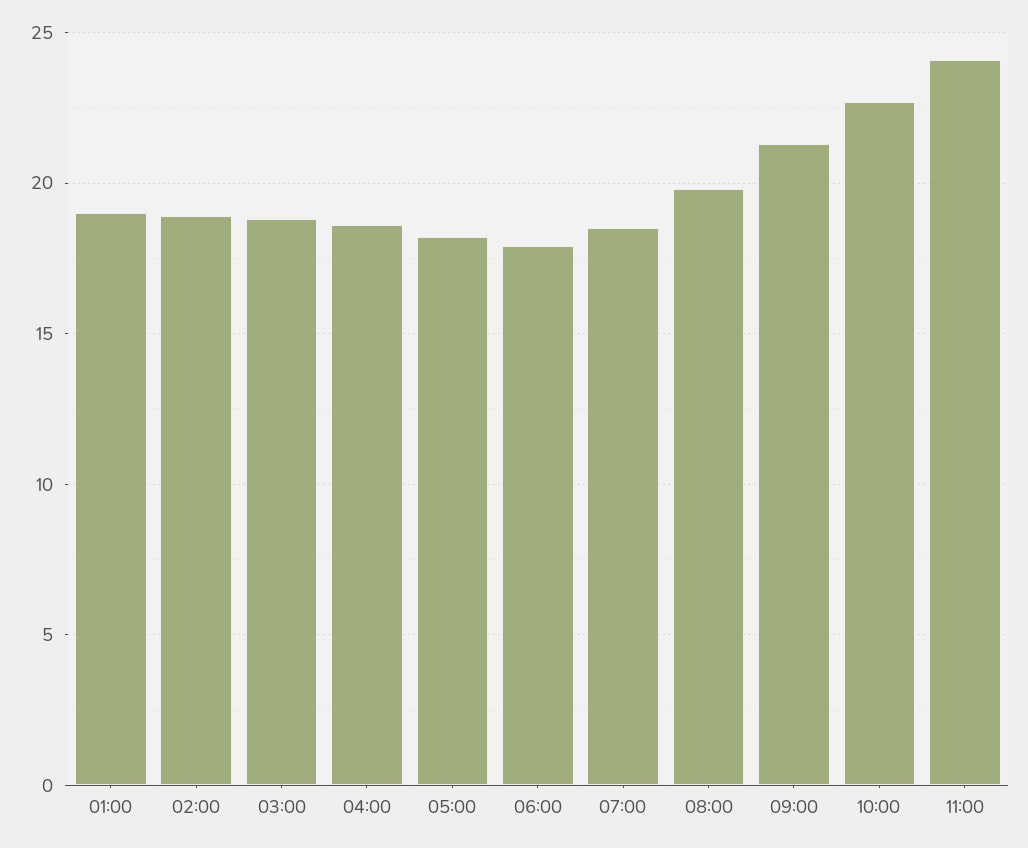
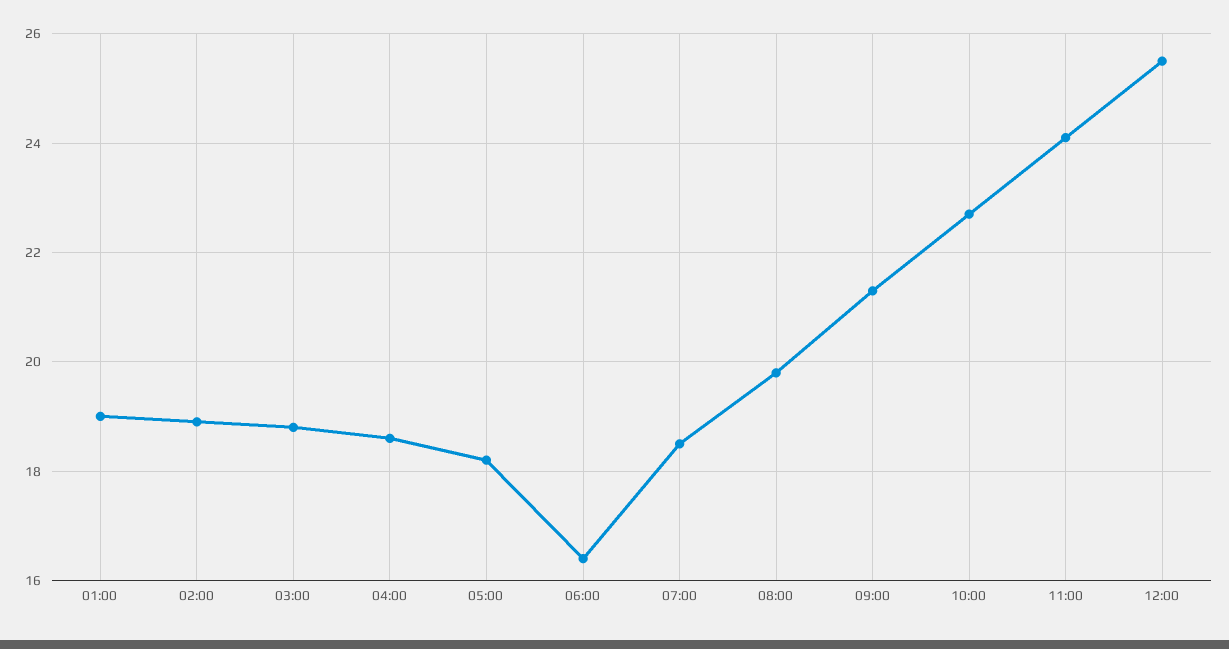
06:00: 18 -> 16.5
12:00: none -> 25.5

